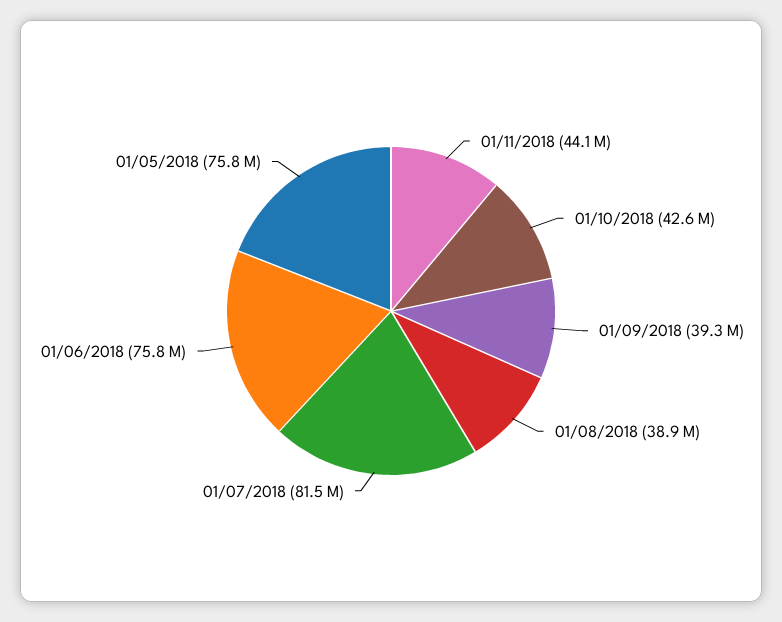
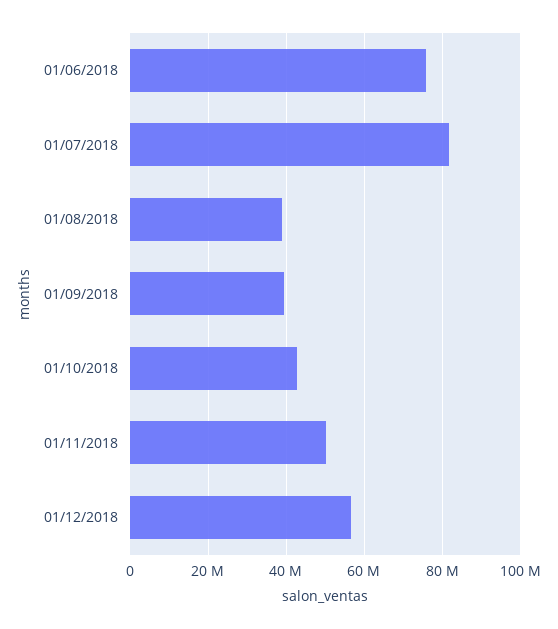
01/11/2018: 44100000 -> 50000000
01/05/2018: 75800000 -> none
01/12/2018: none -> 56000000

